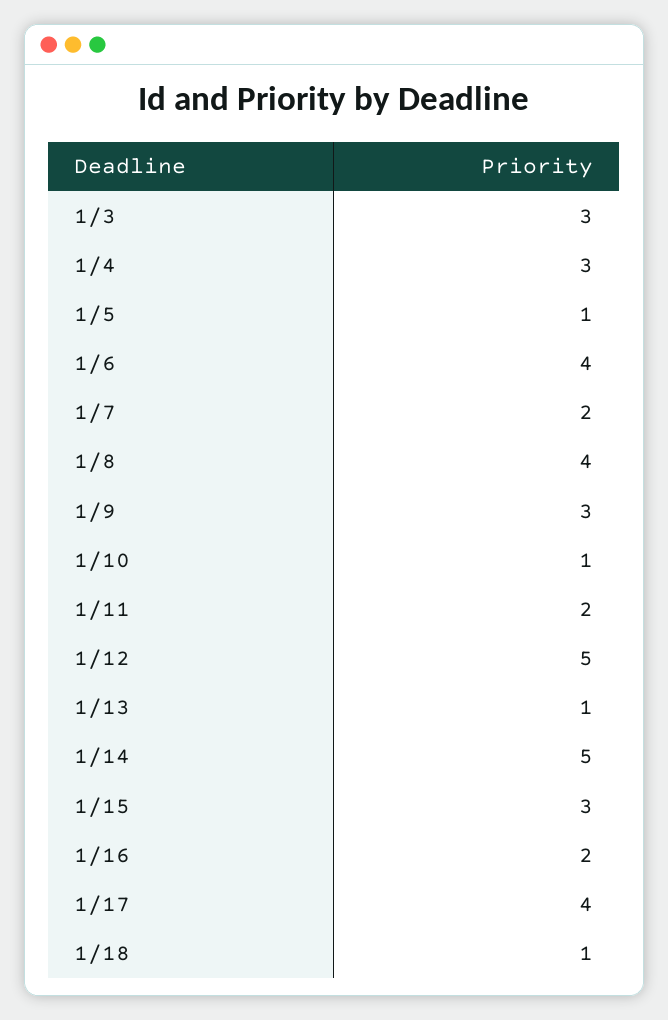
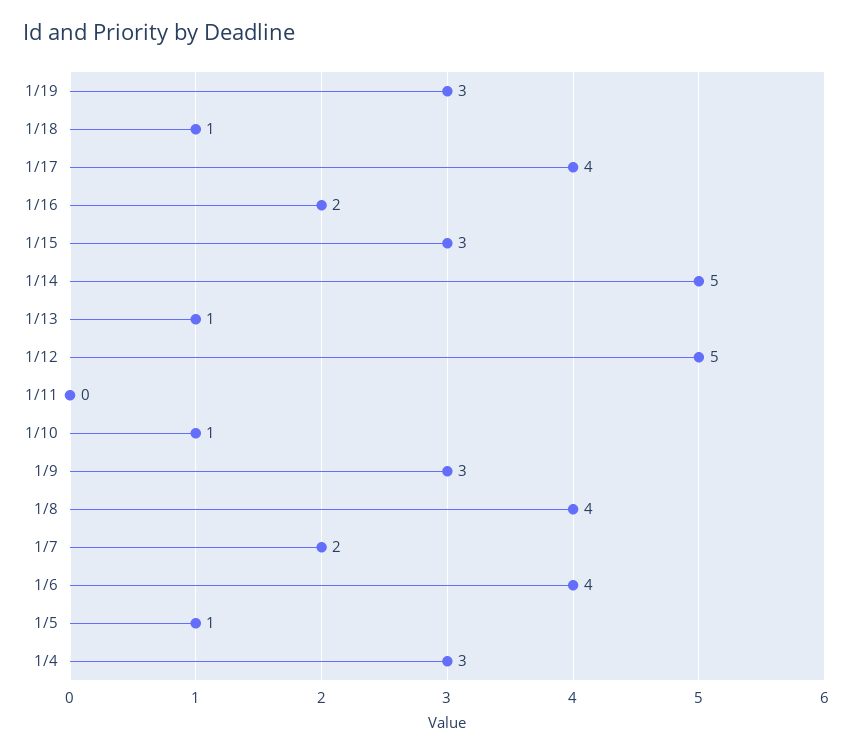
1/3: 3 -> none
1/11: 2 -> 0
1/19: none -> 3

